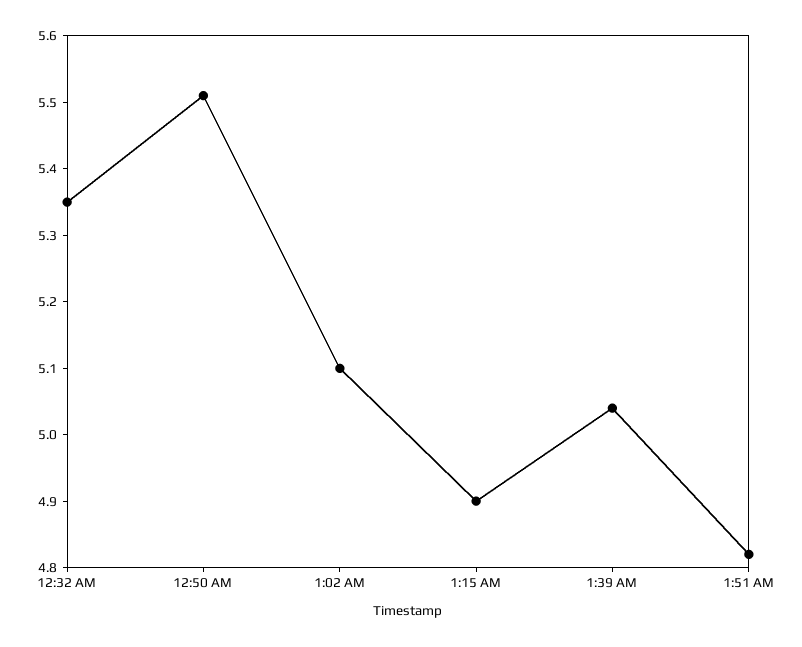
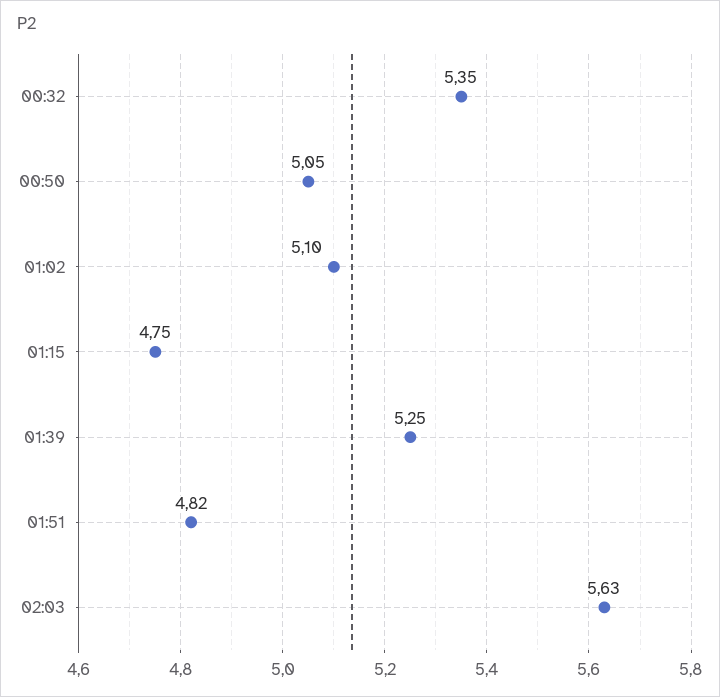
12:50 AM: 5.5 -> 5.05
1:15 AM: 4.9 -> 4.75
1:39 AM: 5.05 -> 5.25
02:03: none -> 5.63

